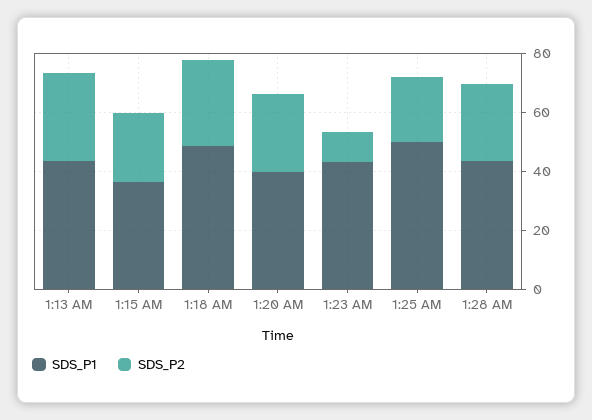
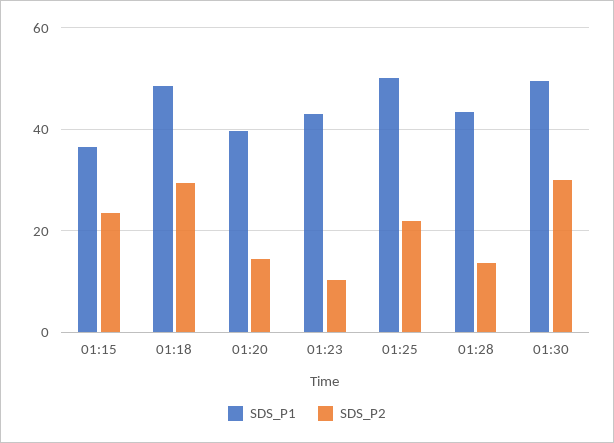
SDS_P1, 1:13 AM: 45 -> none
SDS_P2, 1:13 AM: 30 -> none
SDS_P2, 1:20 AM: 25 -> 14
SDS_P2, 1:28 AM: 25 -> 14
SDS_P1, 01:30: none -> 50
SDS_P2, 01:30: none -> 30

